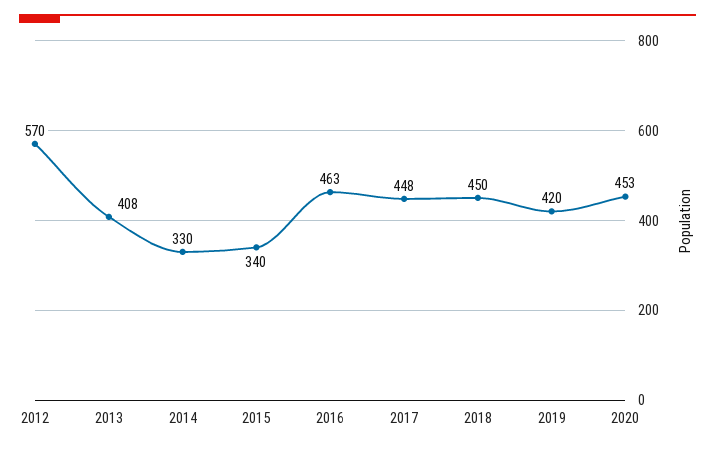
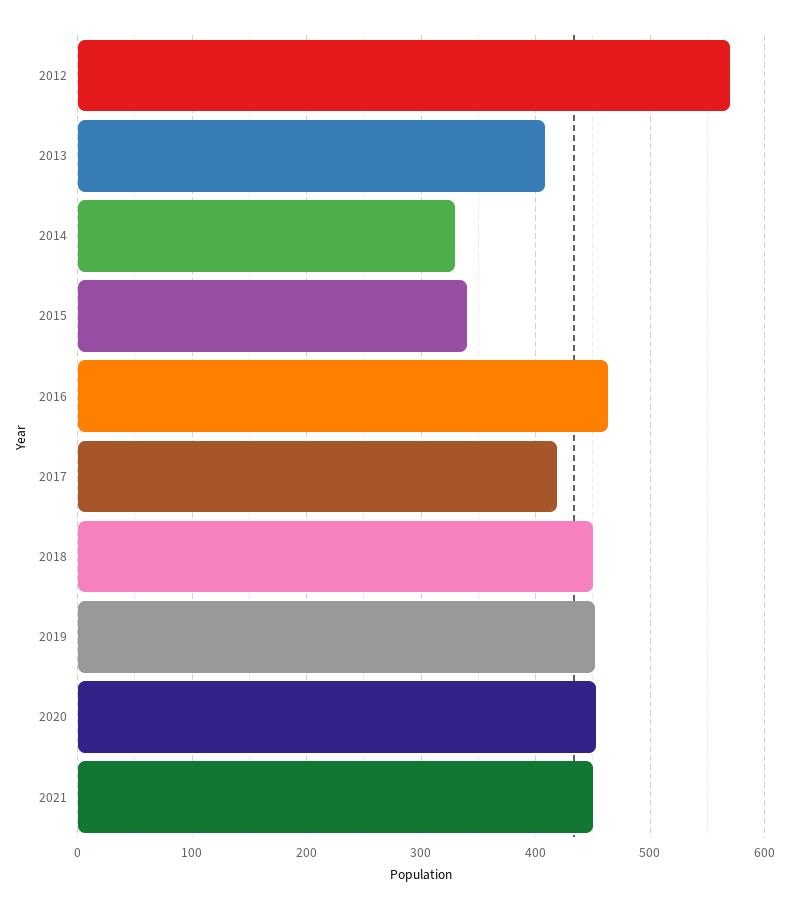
2017: 448 -> 420
2019: 420 -> 450
2021: none -> 450

